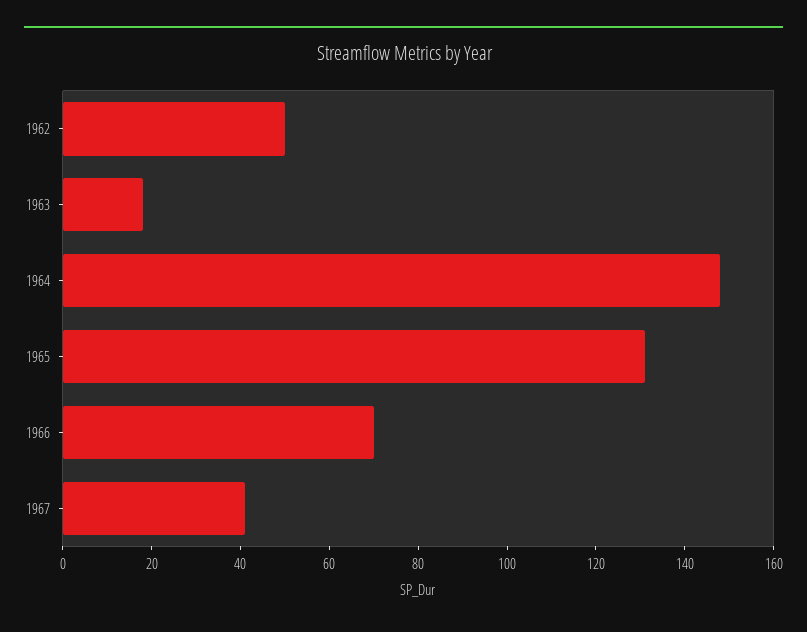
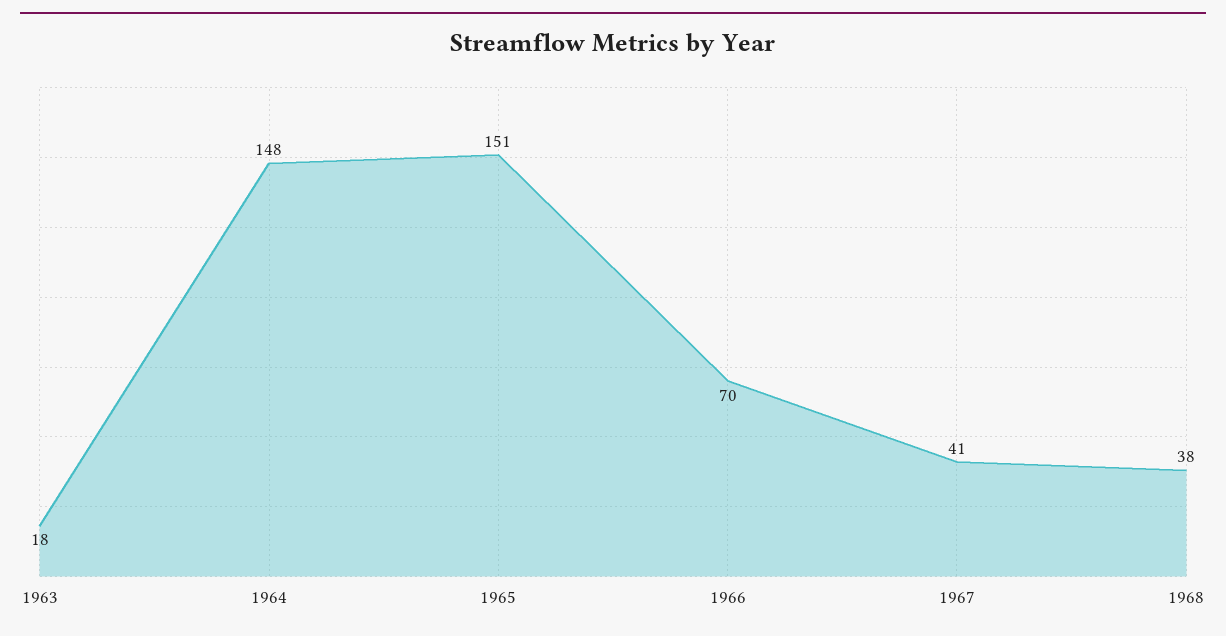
1962: 50 -> none
1965: 130 -> 151
1968: none -> 38

